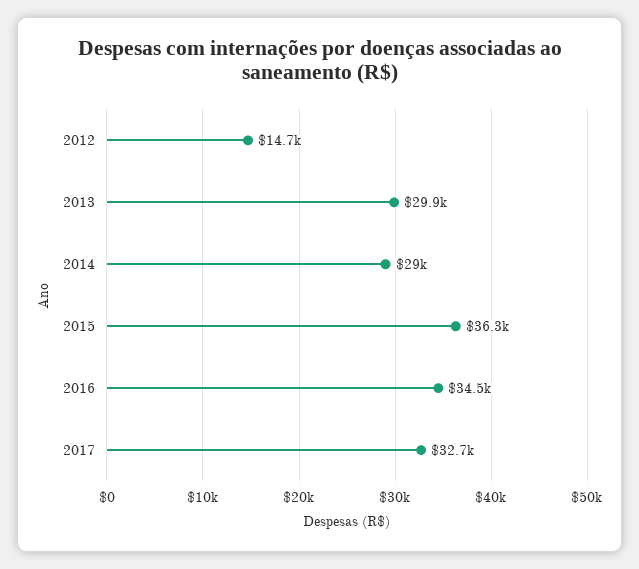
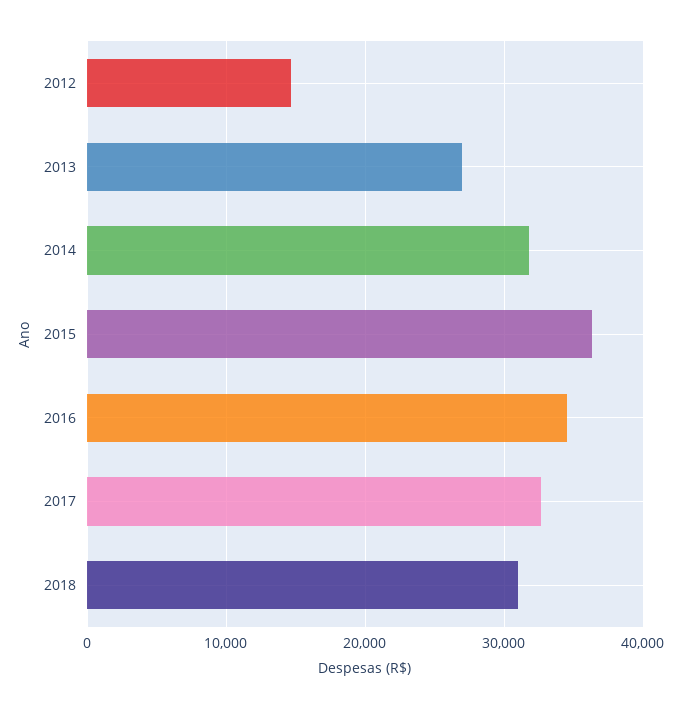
2013: 29900 -> 27000
2014: 29000 -> 32000
2018: none -> 31000

